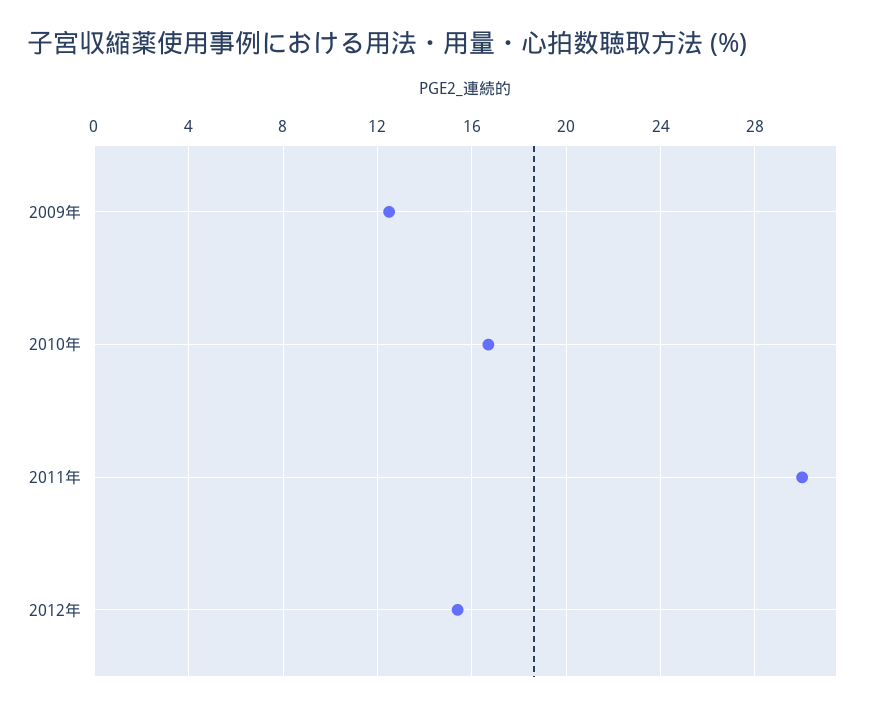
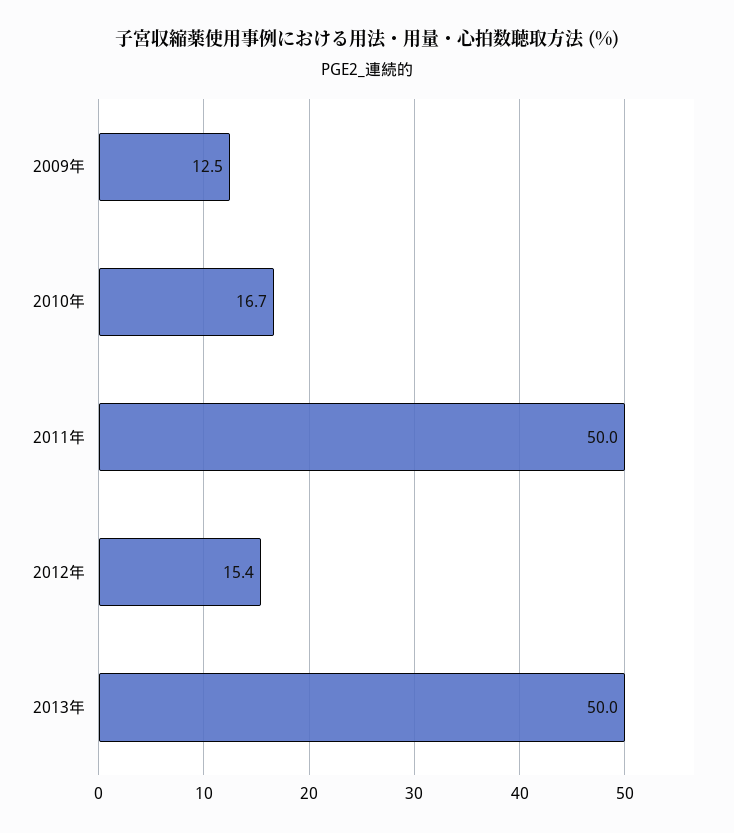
2011年: 30 -> 50
2013年: none -> 50

